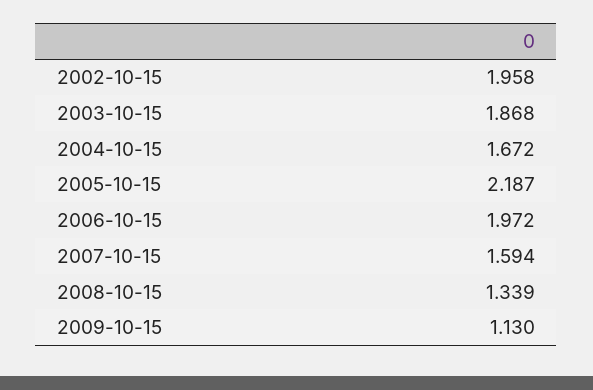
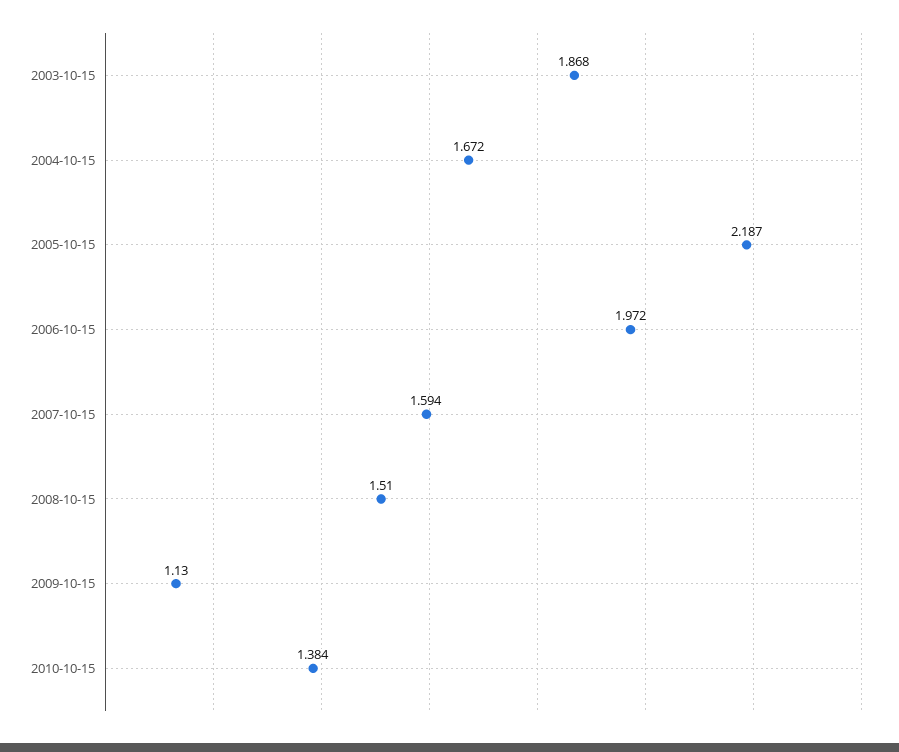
2002-10-15: 1.958 -> none
2008-10-15: 1.339 -> 1.51
2010-10-15: none -> 1.384

